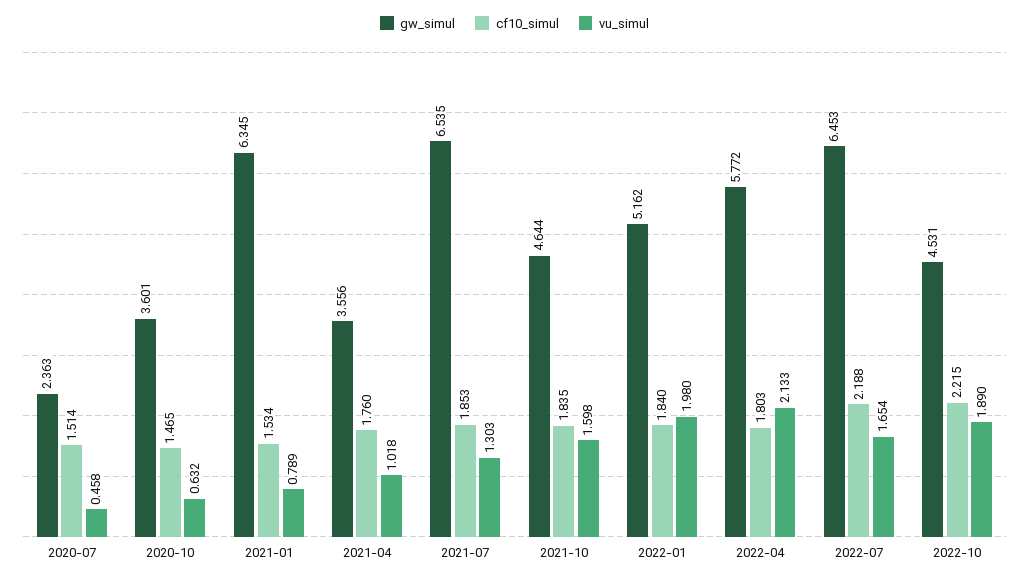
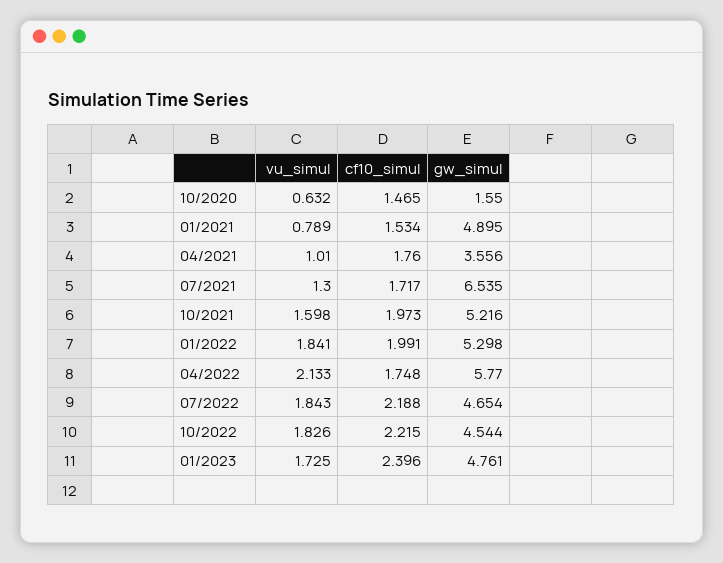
gw_simul, 2020-07: 2.363 -> none
cf10_simul, 2020-07: 1.514 -> none
vu_simul, 2020-07: 0.458 -> none
gw_simul, 2020-10: 3.601 -> 1.55
gw_simul, 2021-01: 6.345 -> 4.895
vu_simul, 2021-04: 1.018 -> 1.01
cf10_simul, 2021-07: 1.853 -> 1.717
vu_simul, 2021-07: 1.303 -> 1.3
gw_simul, 2021-10: 4.644 -> 5.216
cf10_simul, 2021-10: 1.835 -> 1.973
gw_simul, 2022-01: 5.162 -> 5.298
cf10_simul, 2022-01: 1.84 -> 1.991
vu_simul, 2022-01: 1.98 -> 1.841
gw_simul, 2022-04: 5.772 -> 5.77
cf10_simul, 2022-04: 1.803 -> 1.748
gw_simul, 2022-07: 6.453 -> 4.654
vu_simul, 2022-07: 1.654 -> 1.843
gw_simul, 2022-10: 4.531 -> 4.544
vu_simul, 2022-10: 1.89 -> 1.826
vu_simul, 01/2023: none -> 1.725
cf10_simul, 01/2023: none -> 2.396
gw_simul, 01/2023: none -> 4.761

